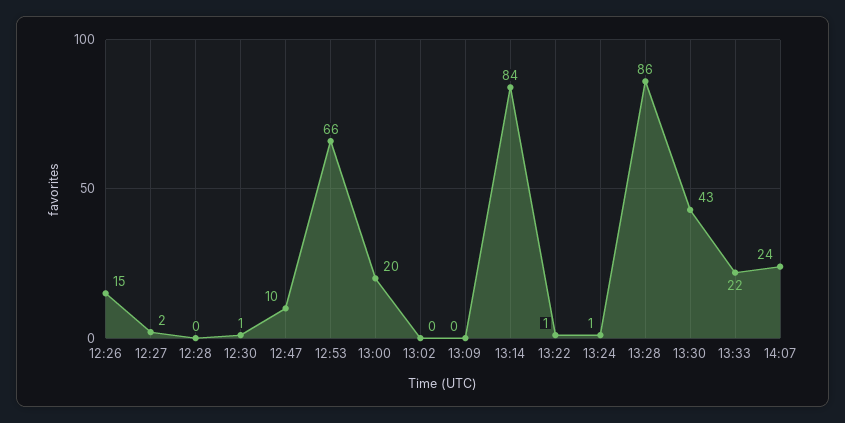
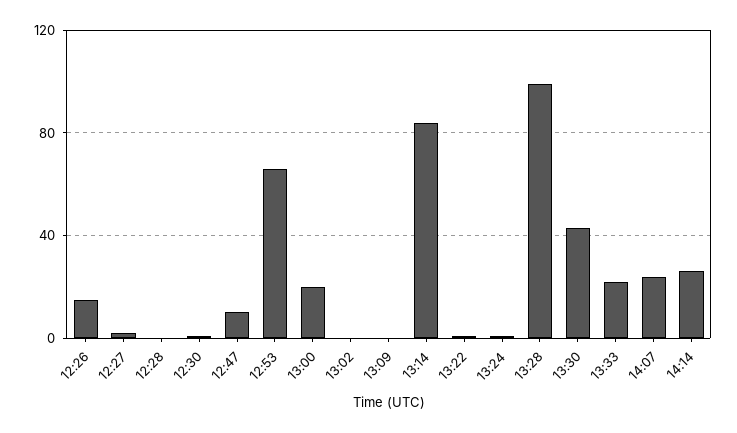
13:28: 86 -> 100
14:14: none -> 25

